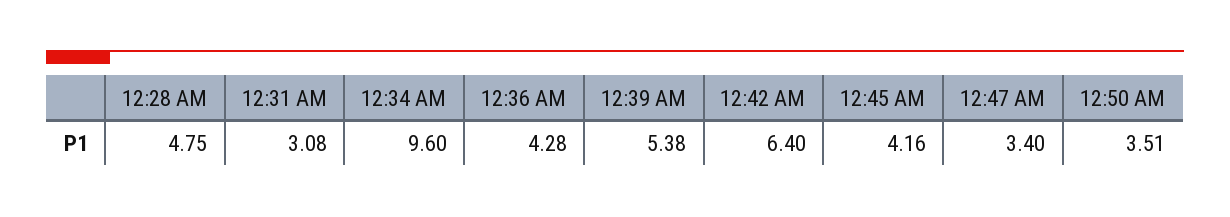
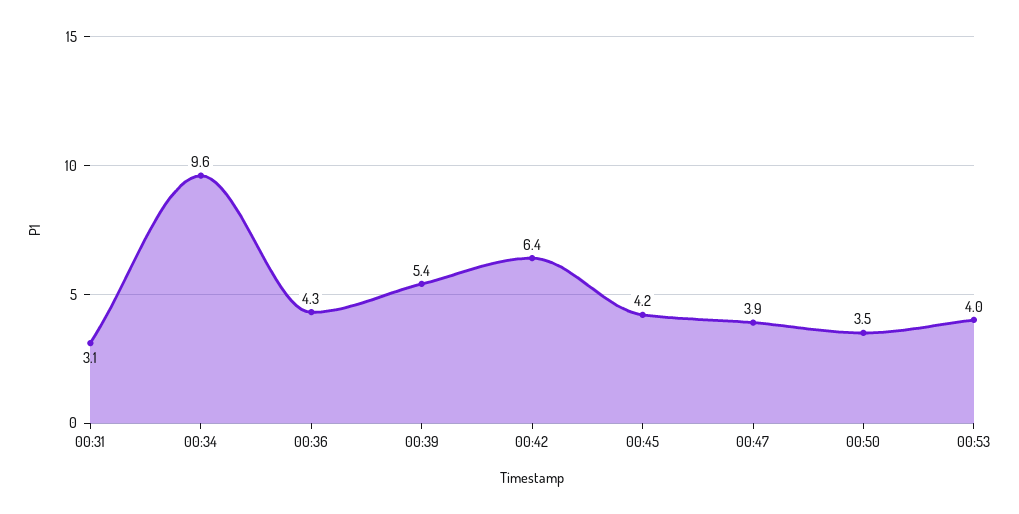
12:28 AM: 4.75 -> none
12:47 AM: 3.4 -> 3.9
00:53: none -> 4

